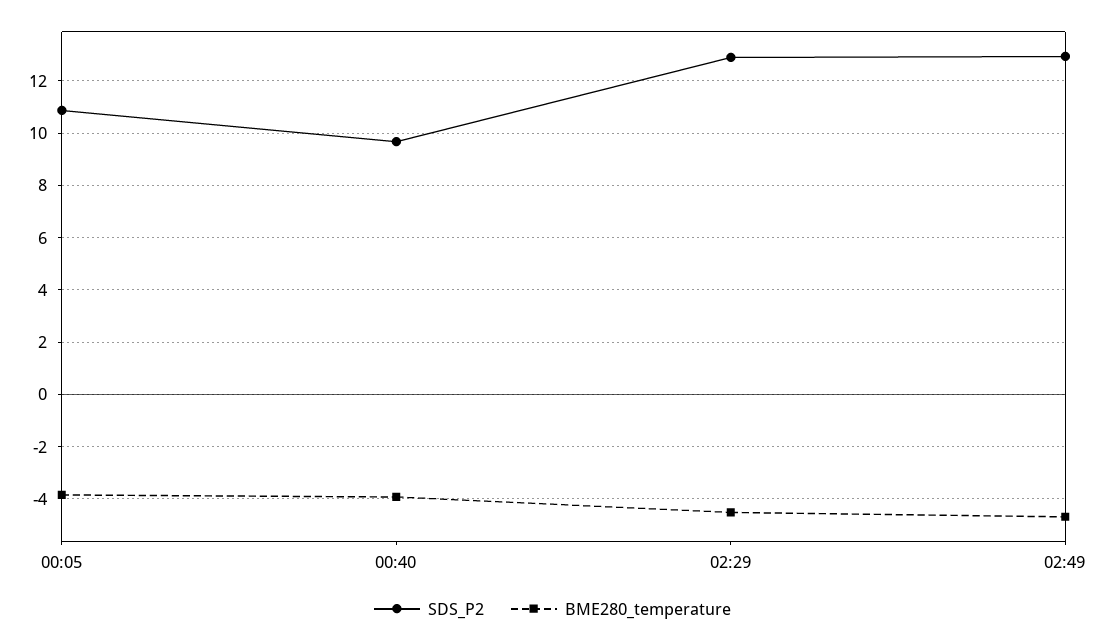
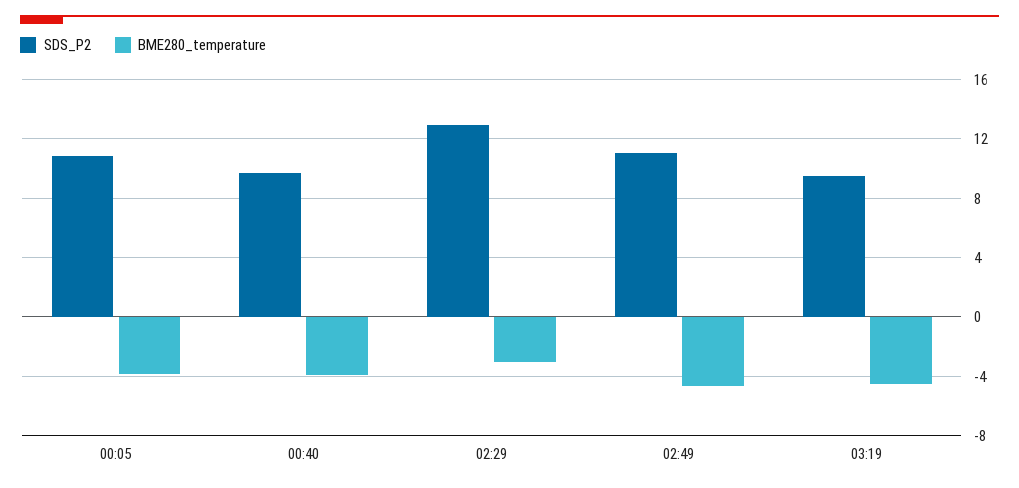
BME280_temperature, 02:29: -4.5 -> -3
SDS_P2, 02:49: 13 -> 11
SDS_P2, 03:19: none -> 9.5
BME280_temperature, 03:19: none -> -4.5

